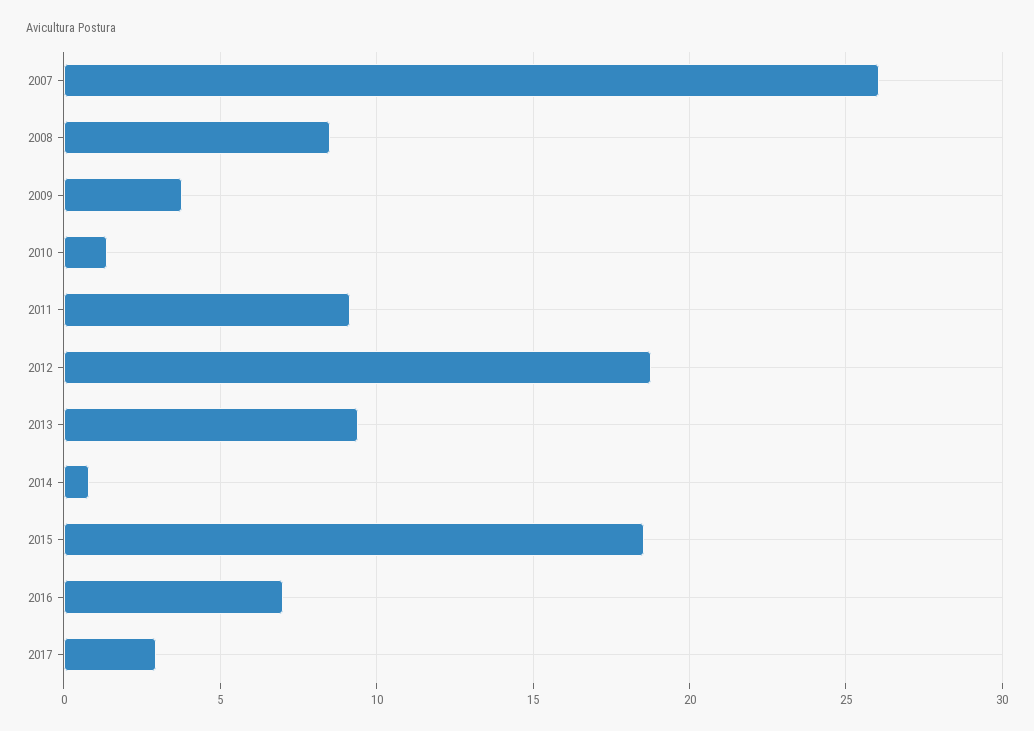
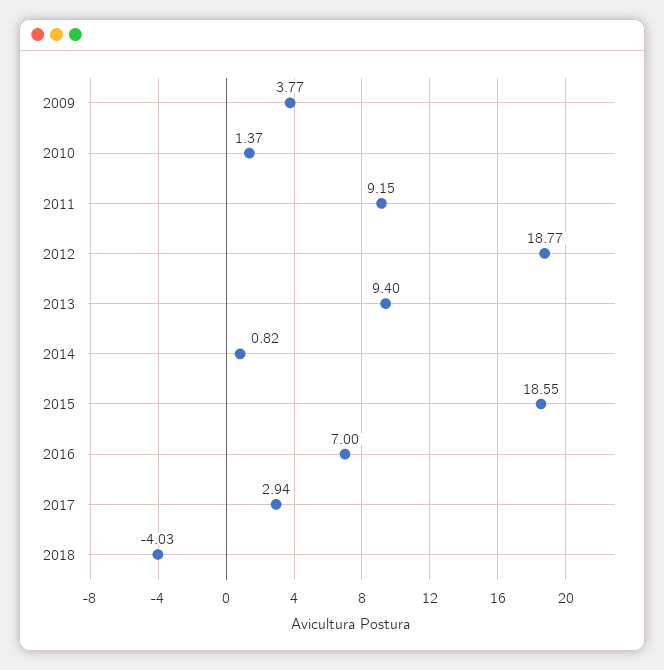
2007: 26 -> none
2008: 8.5 -> none
2018: none -> -4.03

